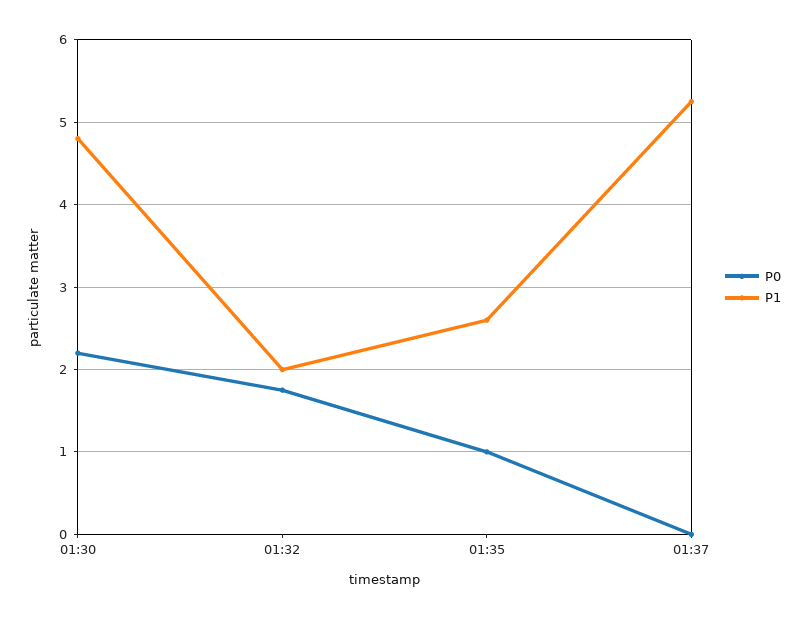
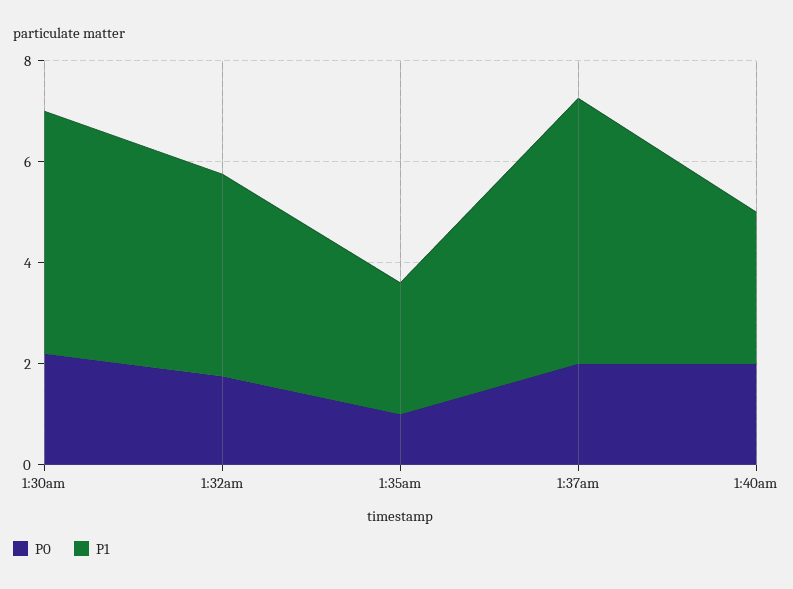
P1, 01:32: 2 -> 4
P0, 01:37: 0 -> 2
P0, 1:40am: none -> 2
P1, 1:40am: none -> 3

